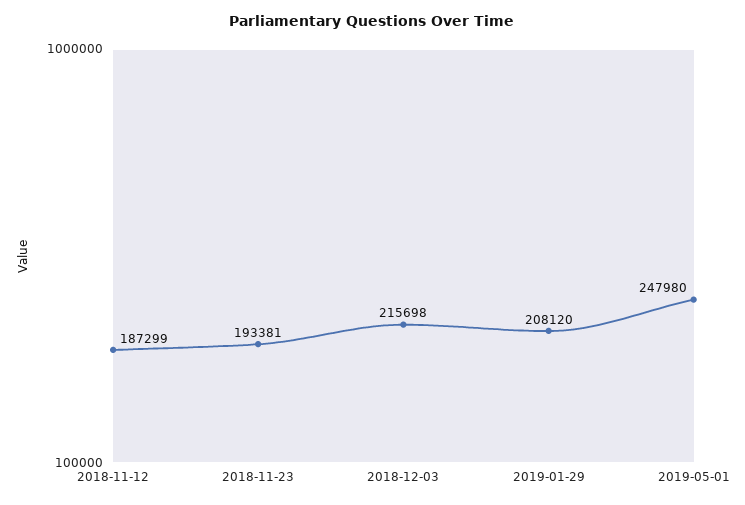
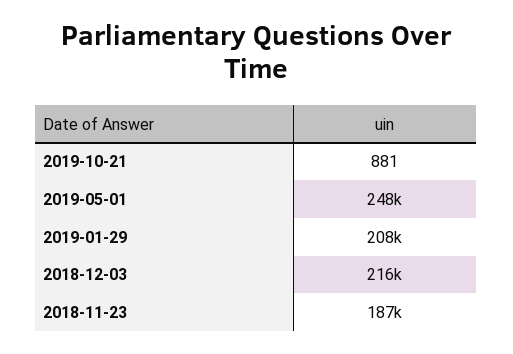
2018-11-12: 187299 -> none
2018-11-23: 193381 -> 187000
2019-10-21: none -> 881

